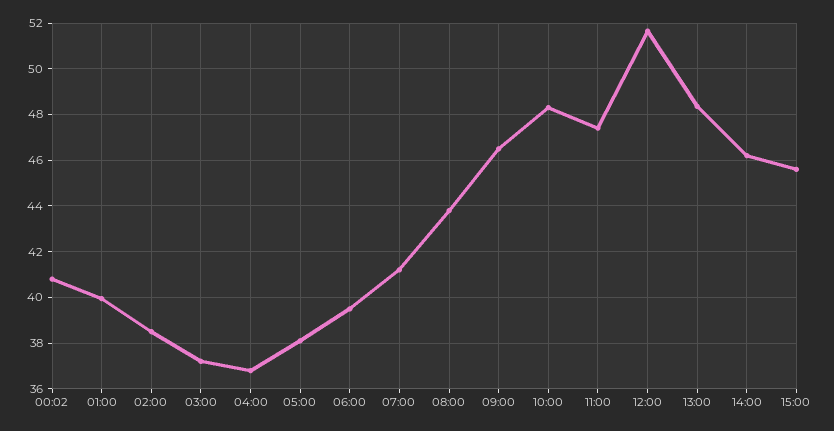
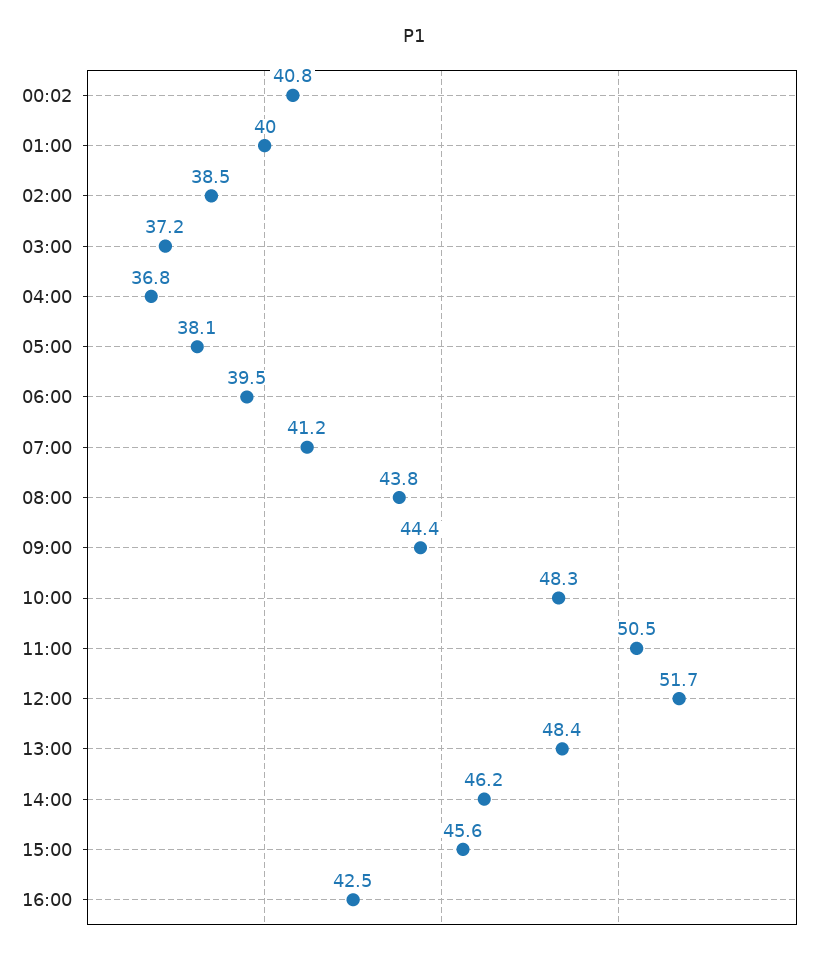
09:00: 46.5 -> 44.4
11:00: 47.5 -> 50.5
16:00: none -> 42.5

